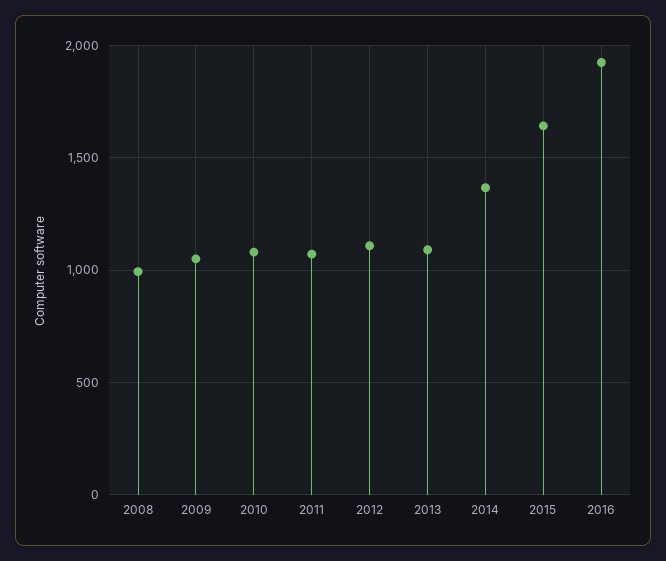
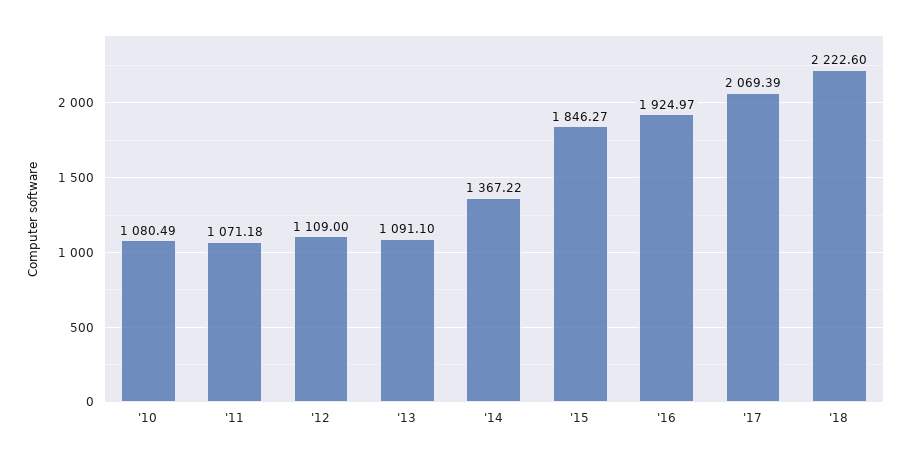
2008: 1000 -> none
2009: 1050 -> none
2015: 1650 -> 1846.27
'17: none -> 2069.39
'18: none -> 2222.6

